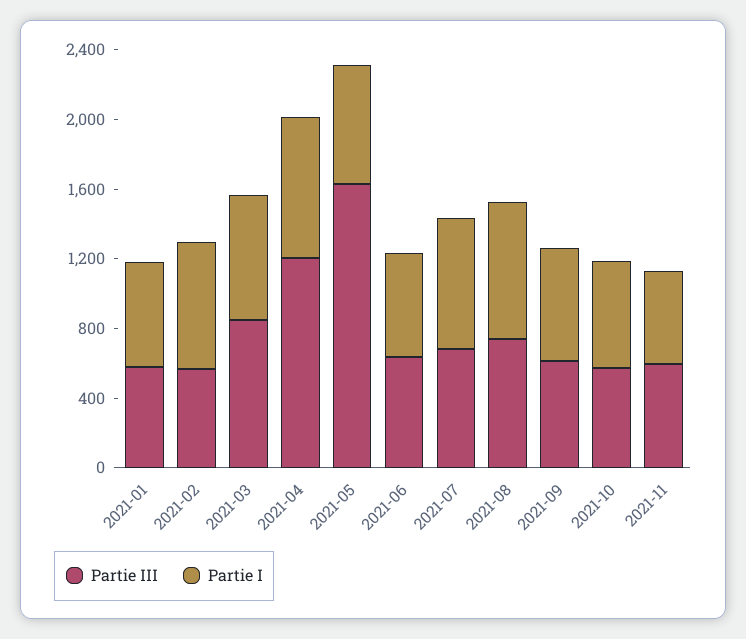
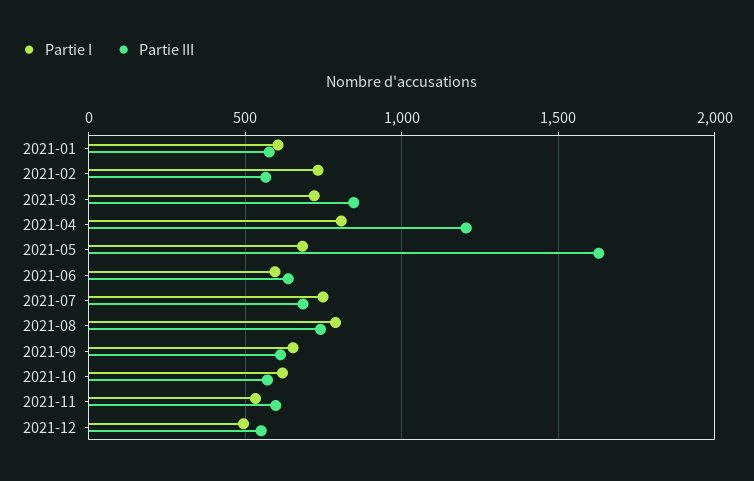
Partie I, 2021-12: none -> 500
Partie III, 2021-12: none -> 550

